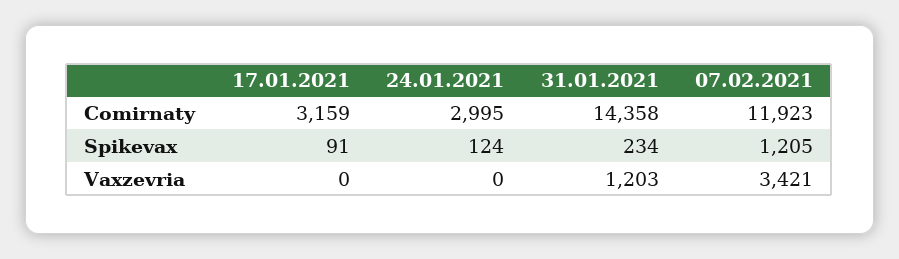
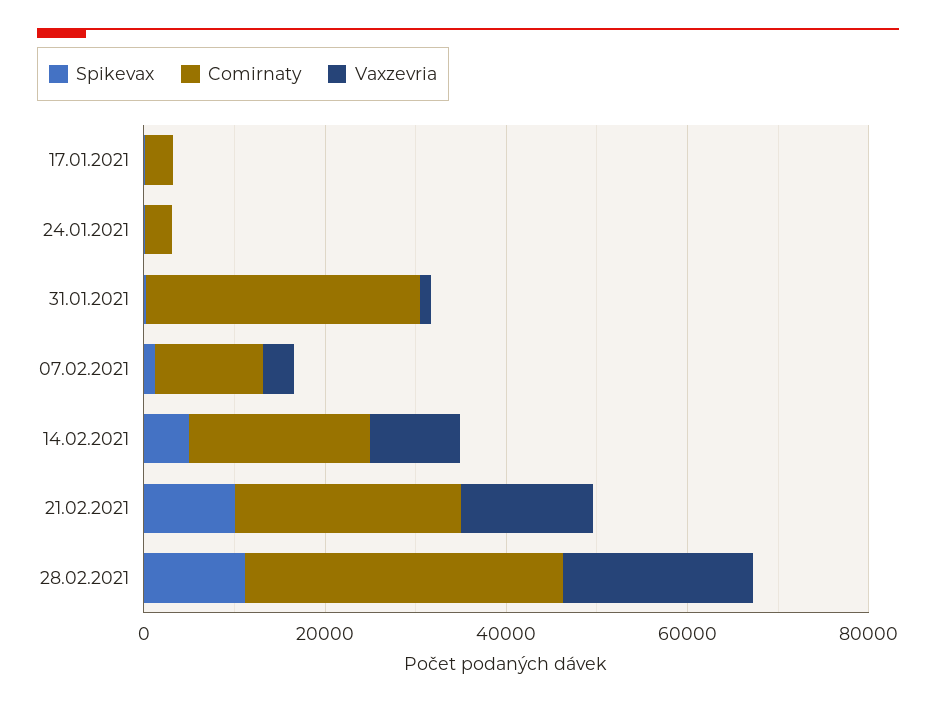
Comirnaty, 31.01.2021: 14358 -> 30000
Spikevax, 14.02.2021: none -> 5000
Comirnaty, 14.02.2021: none -> 20000
Vaxzevria, 14.02.2021: none -> 10000
Spikevax, 21.02.2021: none -> 10000
Comirnaty, 21.02.2021: none -> 25000
Vaxzevria, 21.02.2021: none -> 15000
Spikevax, 28.02.2021: none -> 10000
Comirnaty, 28.02.2021: none -> 35000
Vaxzevria, 28.02.2021: none -> 20000

